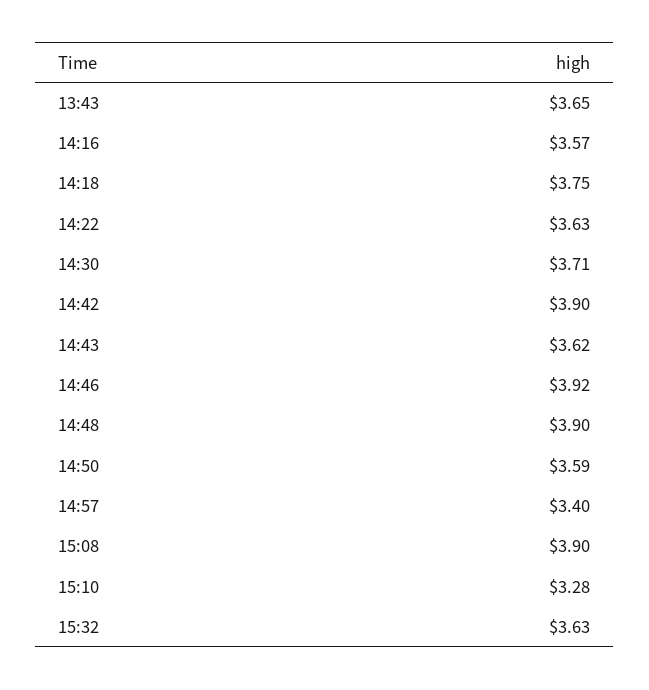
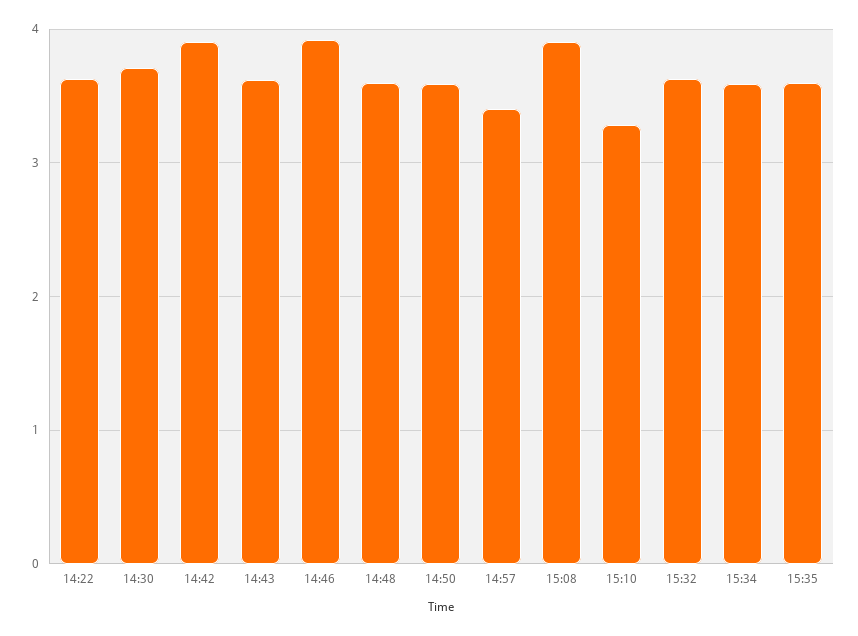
13:43: 3.65 -> none
14:16: 3.57 -> none
14:18: 3.75 -> none
14:48: 3.9 -> 3.6
15:34: none -> 3.6
15:35: none -> 3.6

